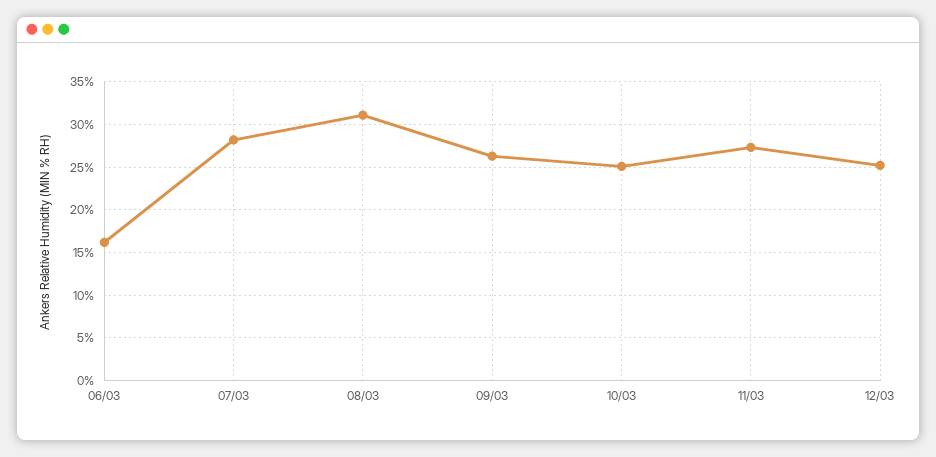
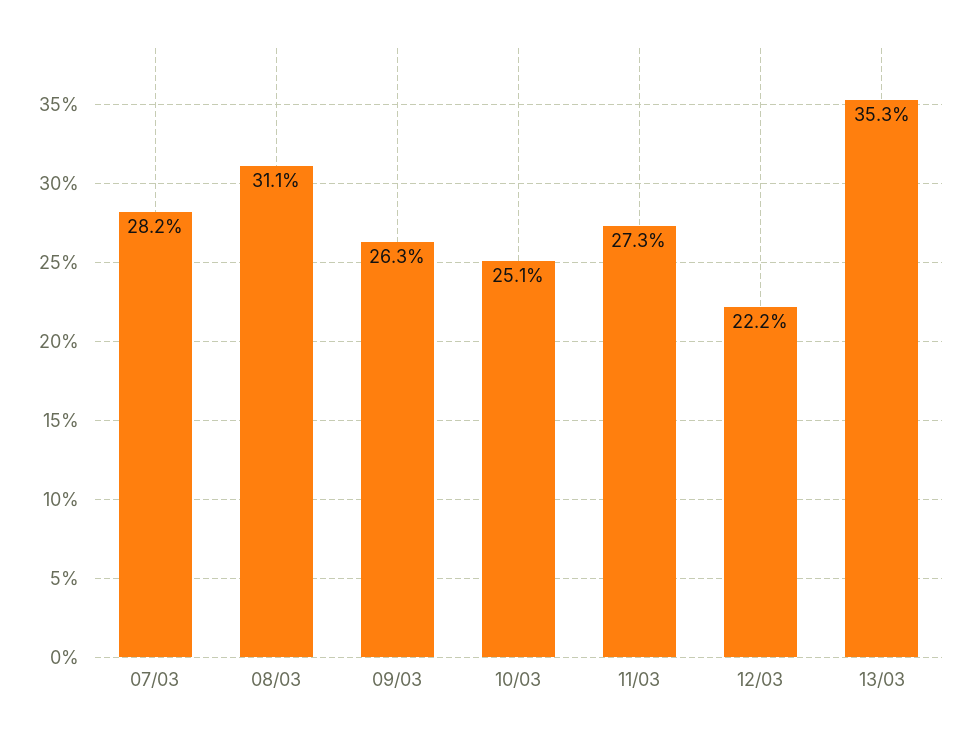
06/03: 16 -> none
12/03: 25 -> 22.2
13/03: none -> 35.3

